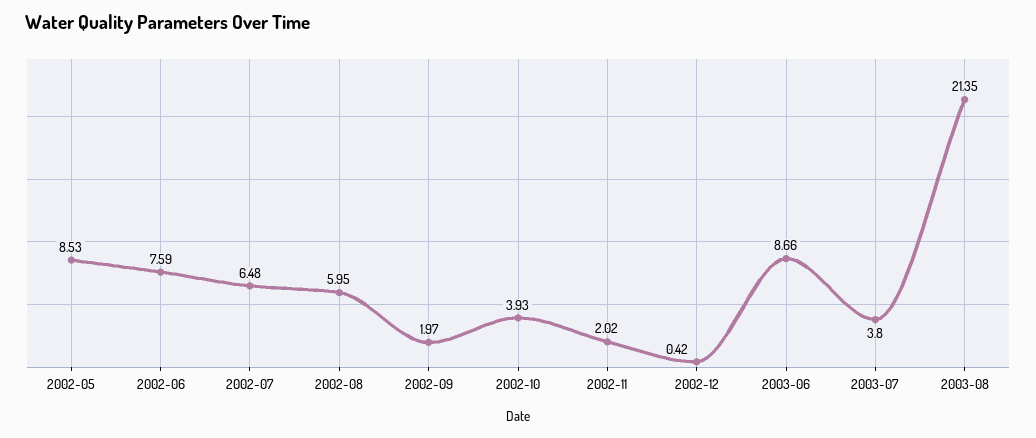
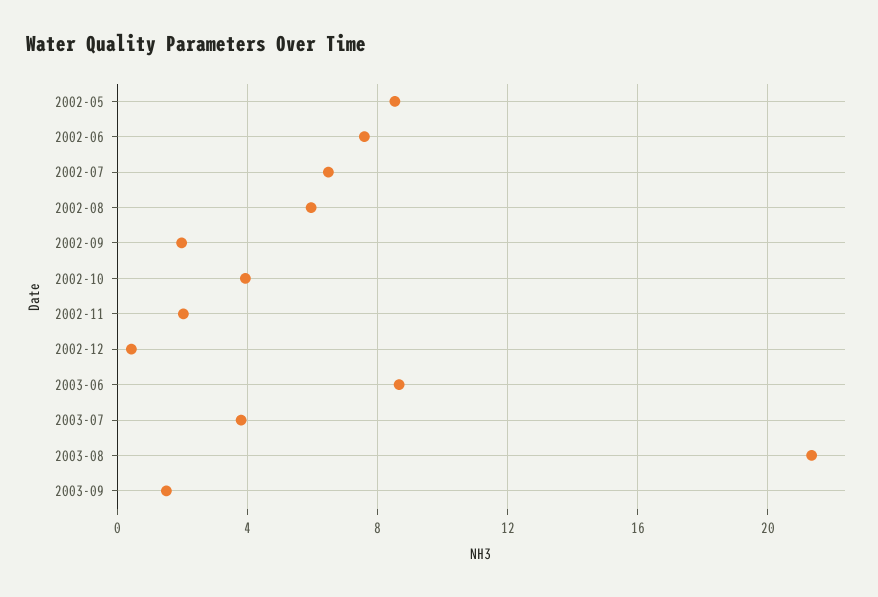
2003-09: none -> 1.5

